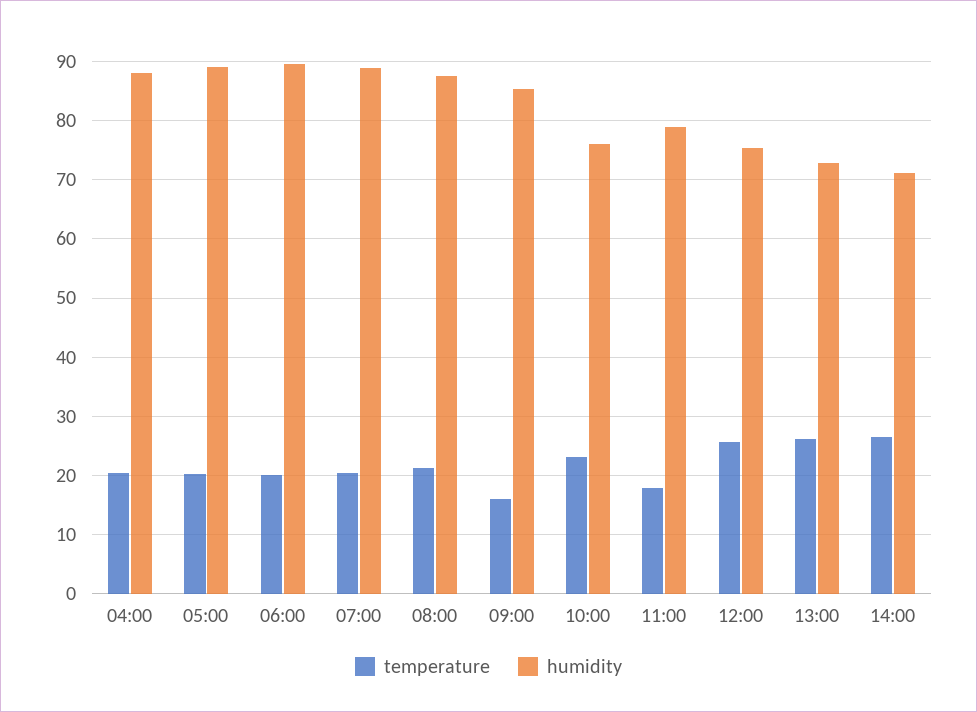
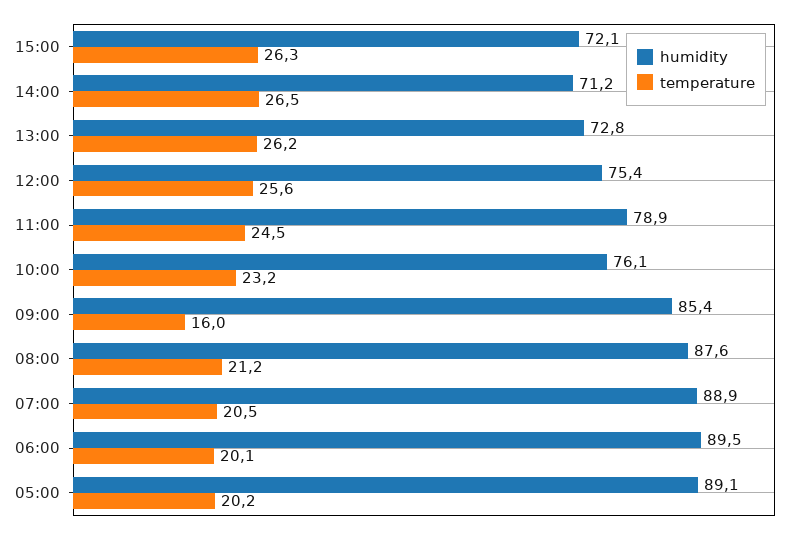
temperature, 04:00: 20 -> none
humidity, 04:00: 88 -> none
temperature, 11:00: 18 -> 24.5
humidity, 15:00: none -> 72.1
temperature, 15:00: none -> 26.3

